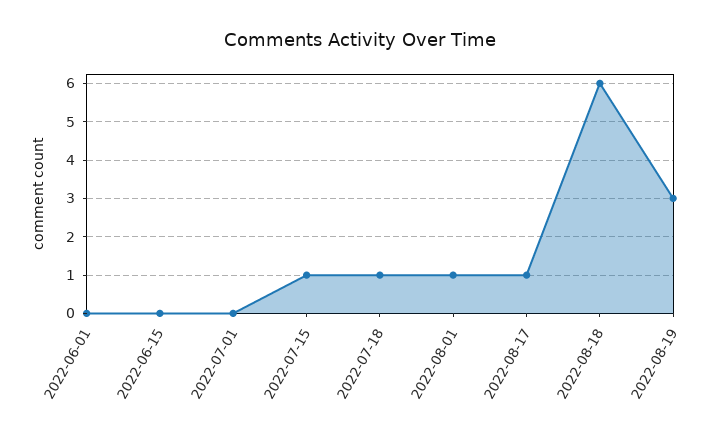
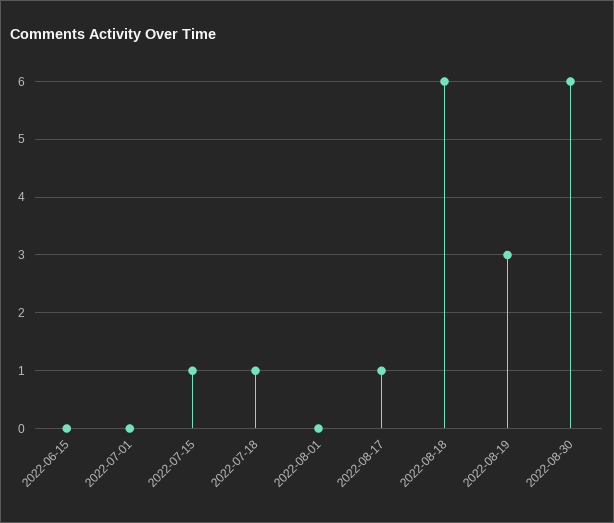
2022-06-01: 0 -> none
2022-08-01: 1 -> 0
2022-08-30: none -> 6

